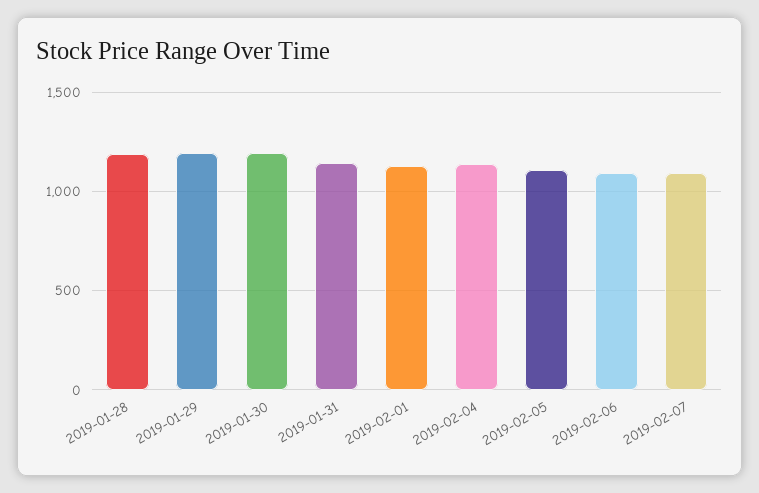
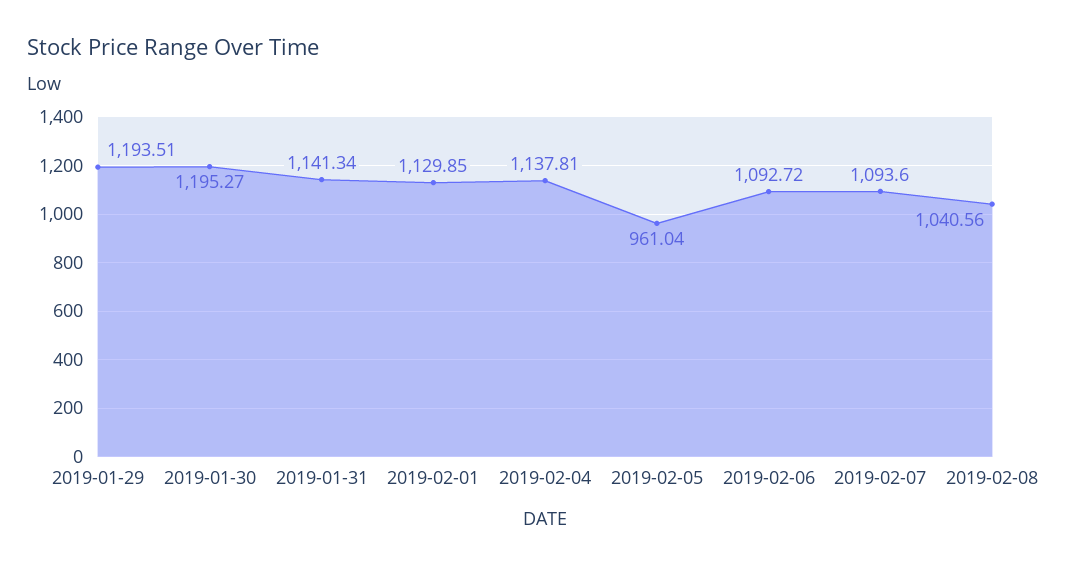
2019-01-28: 1200 -> none
2019-02-05: 1100 -> 961.04
2019-02-08: none -> 1040.56

